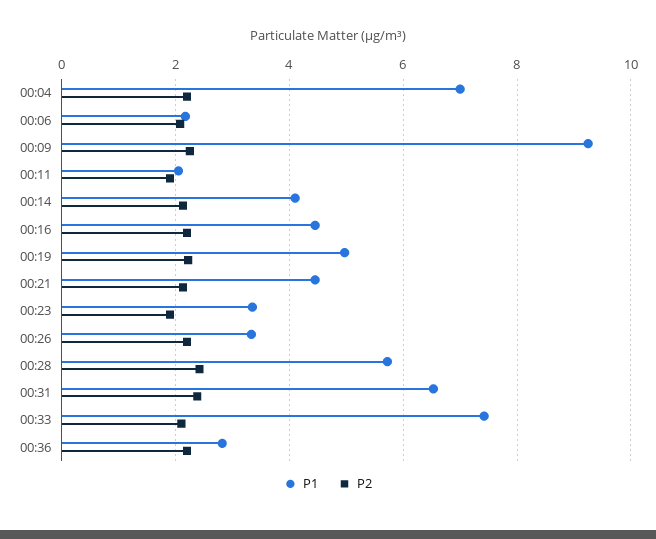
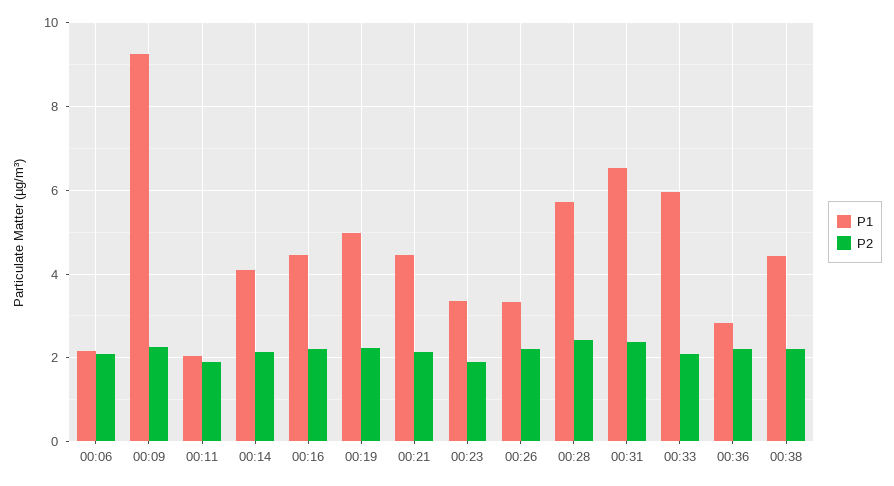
P1, 00:04: 7 -> none
P2, 00:04: 2.2 -> none
P1, 00:33: 7.4 -> 6
P1, 00:38: none -> 4.4
P2, 00:38: none -> 2.2

